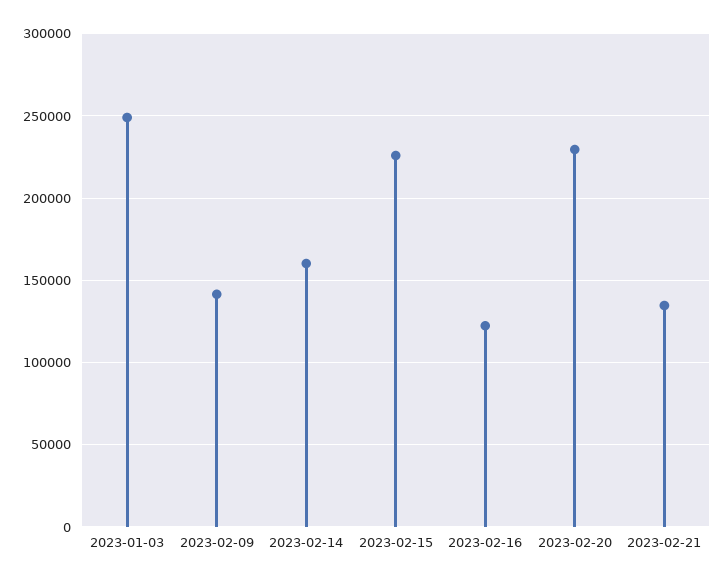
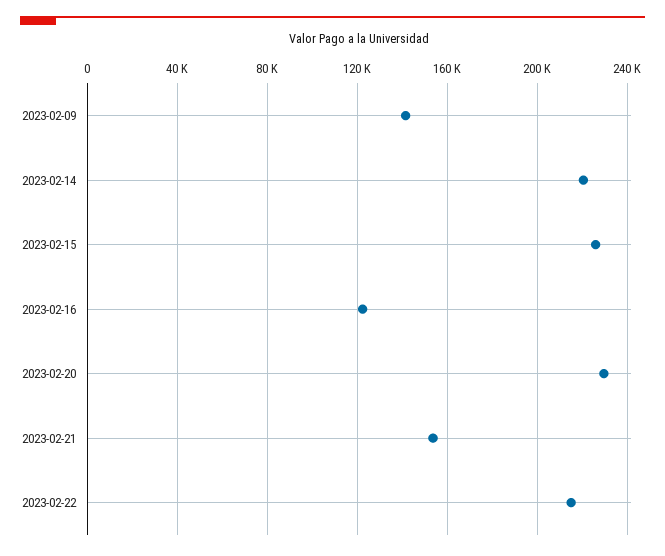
2023-01-03: 250000 -> none
2023-02-14: 160000 -> 220000
2023-02-21: 135000 -> 155000
2023-02-22: none -> 215000

